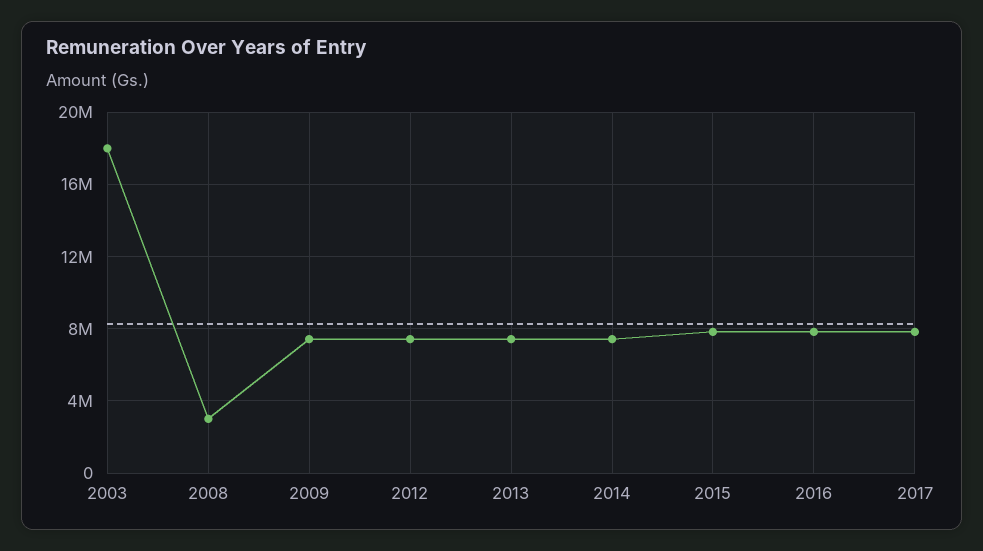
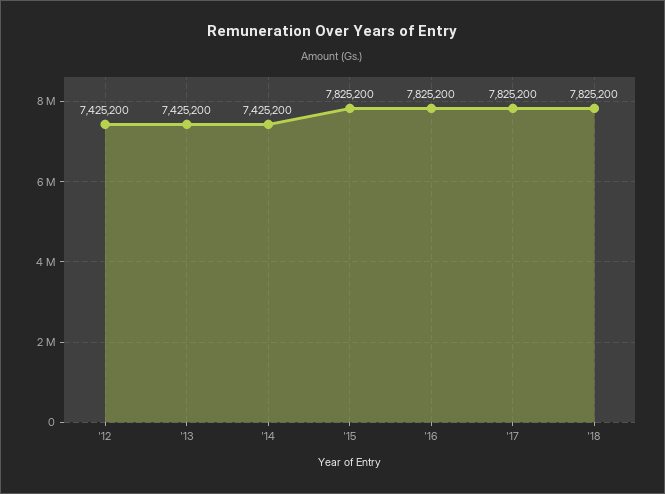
2003: 18000000 -> none
2008: 3000000 -> none
2009: 7500000 -> none
'18: none -> 7825200

